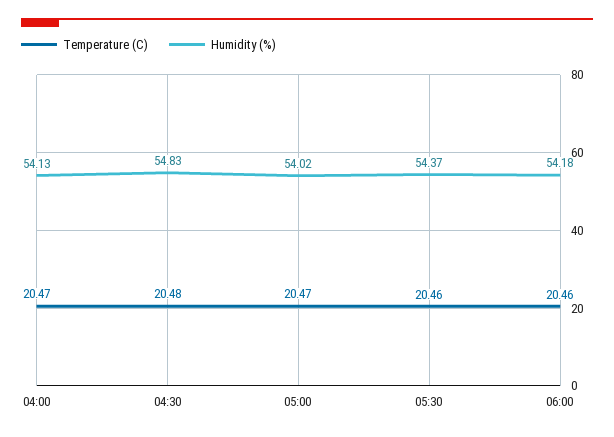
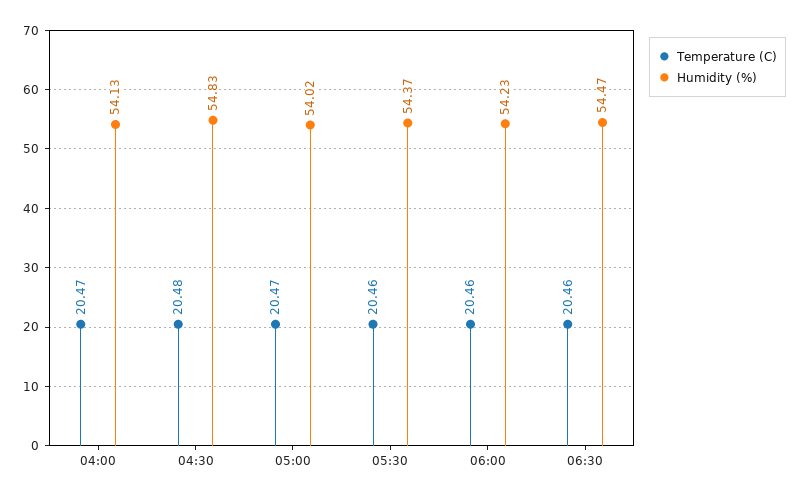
Humidity (%), 06:00: 54.18 -> 54.23
Temperature (C), 06:30: none -> 20.46
Humidity (%), 06:30: none -> 54.47

